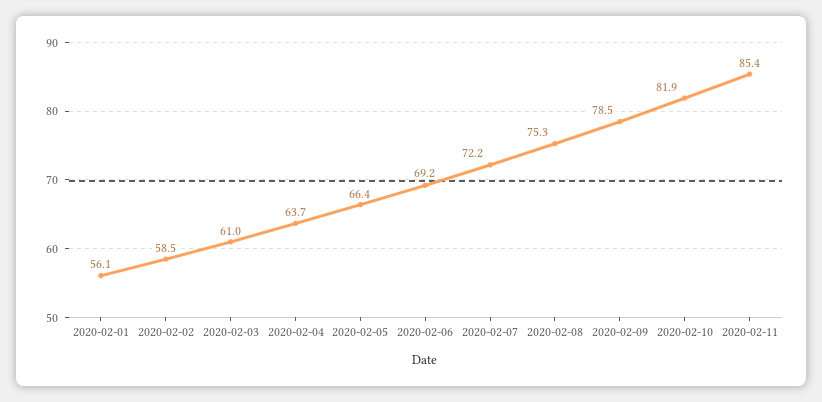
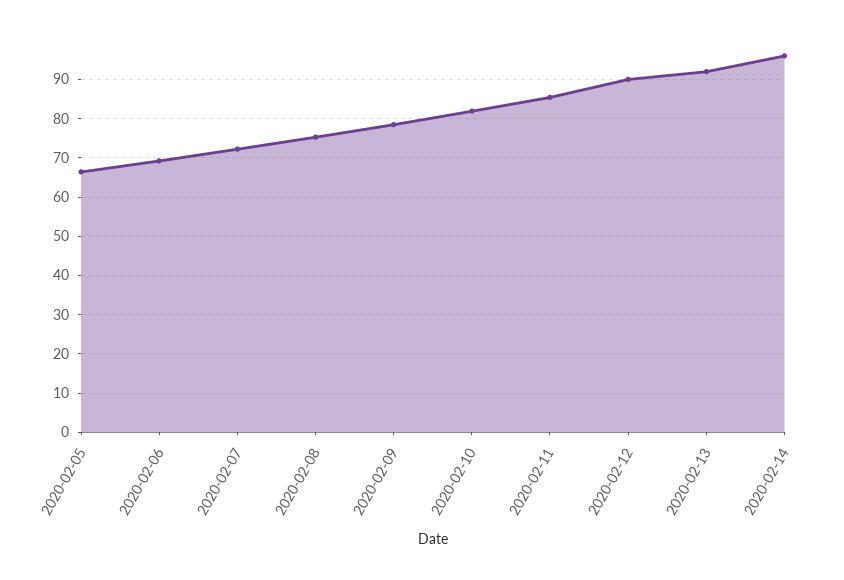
2020-02-01: 56.1 -> none
2020-02-02: 58.5 -> none
2020-02-03: 61 -> none
2020-02-04: 63.7 -> none
2020-02-12: none -> 90
2020-02-13: none -> 92
2020-02-14: none -> 96

